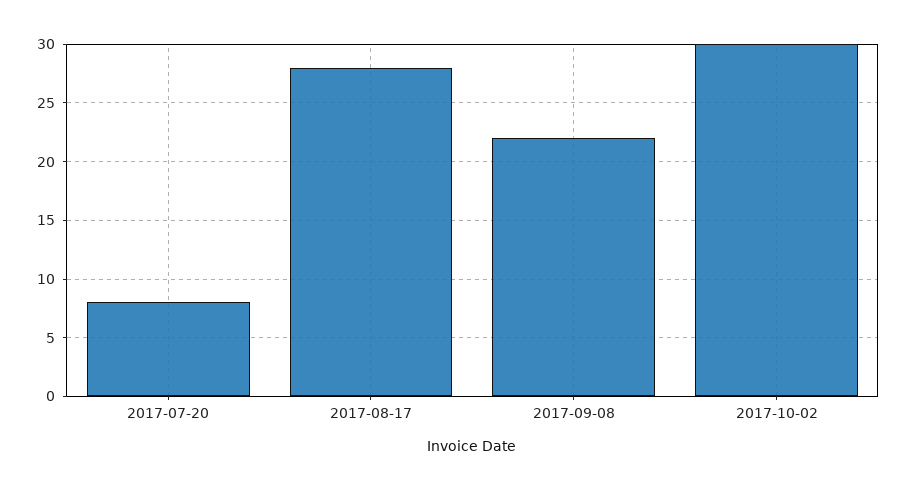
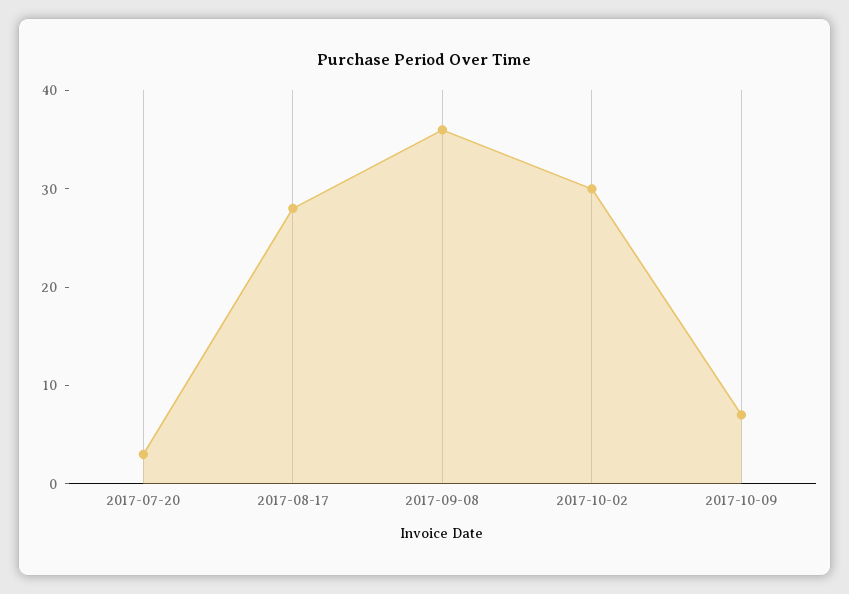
2017-07-20: 8 -> 3
2017-09-08: 22 -> 36
2017-10-09: none -> 7

